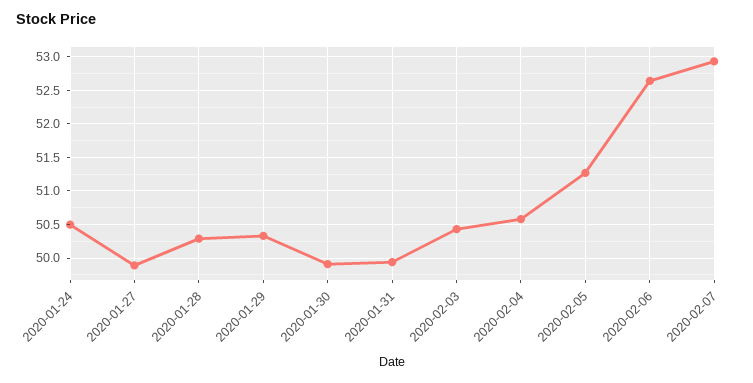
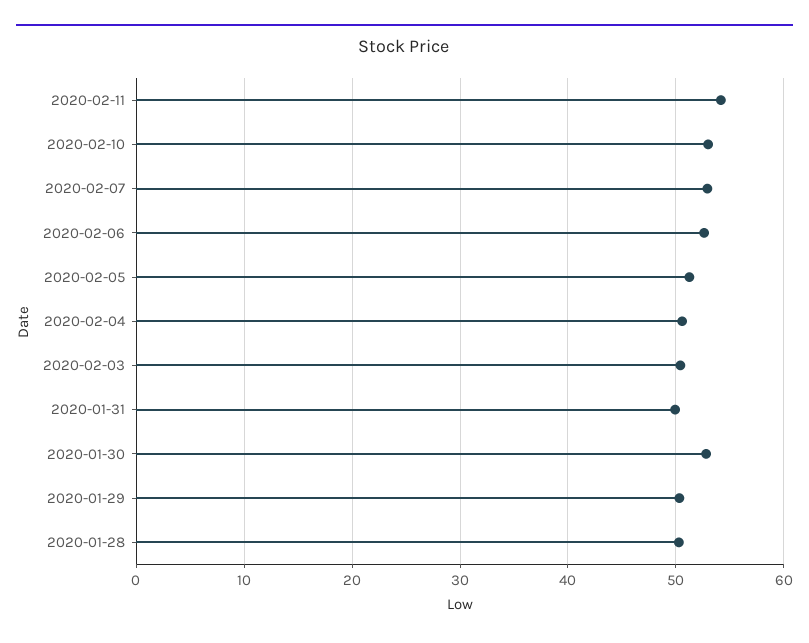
2020-01-24: 50.5 -> none
2020-01-27: 49.9 -> none
2020-01-30: 49.9 -> 53
2020-02-11: none -> 54
2020-02-10: none -> 53

